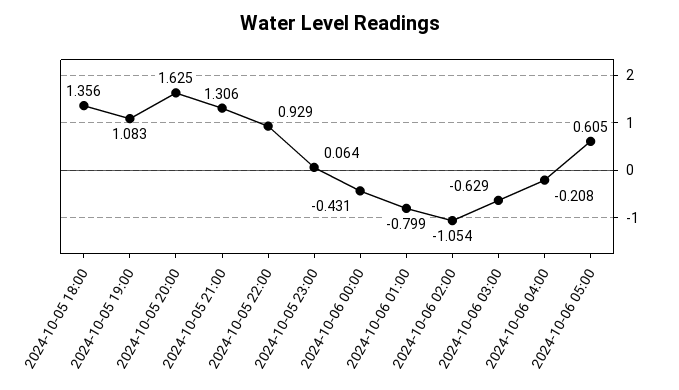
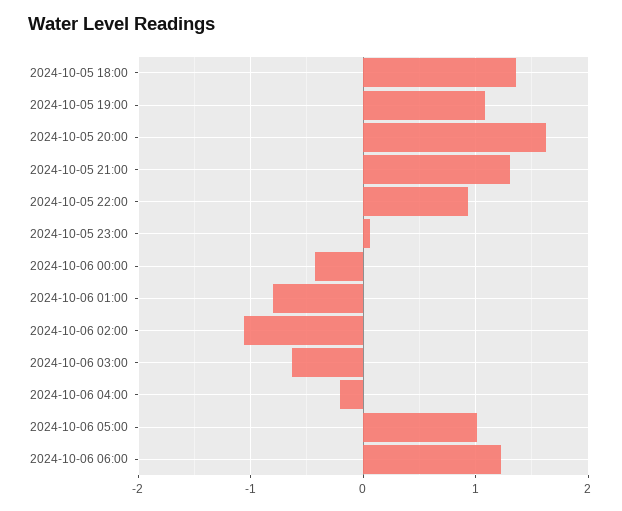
2024-10-06 05:00: 0.605 -> 1
2024-10-06 06:00: none -> 1.2

